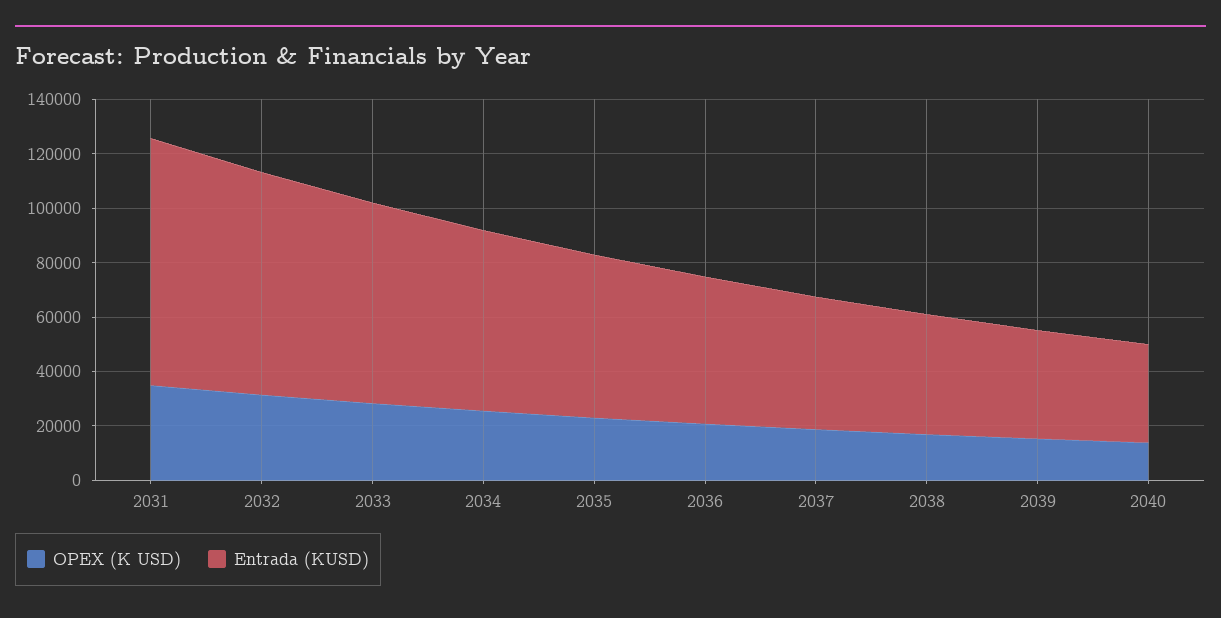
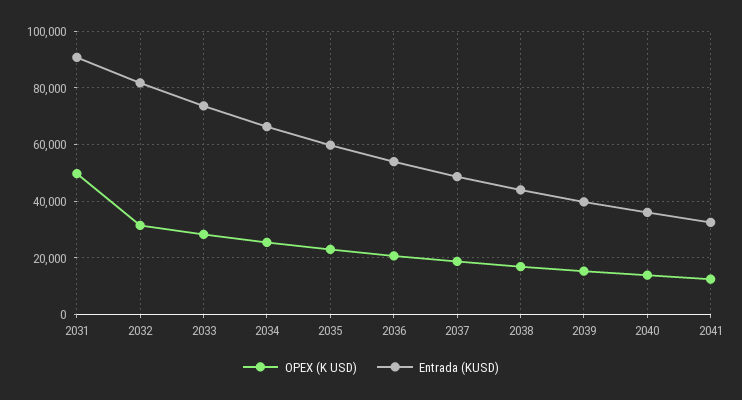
OPEX (K USD), 2031: 35000 -> 50000
OPEX (K USD), 2041: none -> 12500
Entrada (KUSD), 2041: none -> 32500

